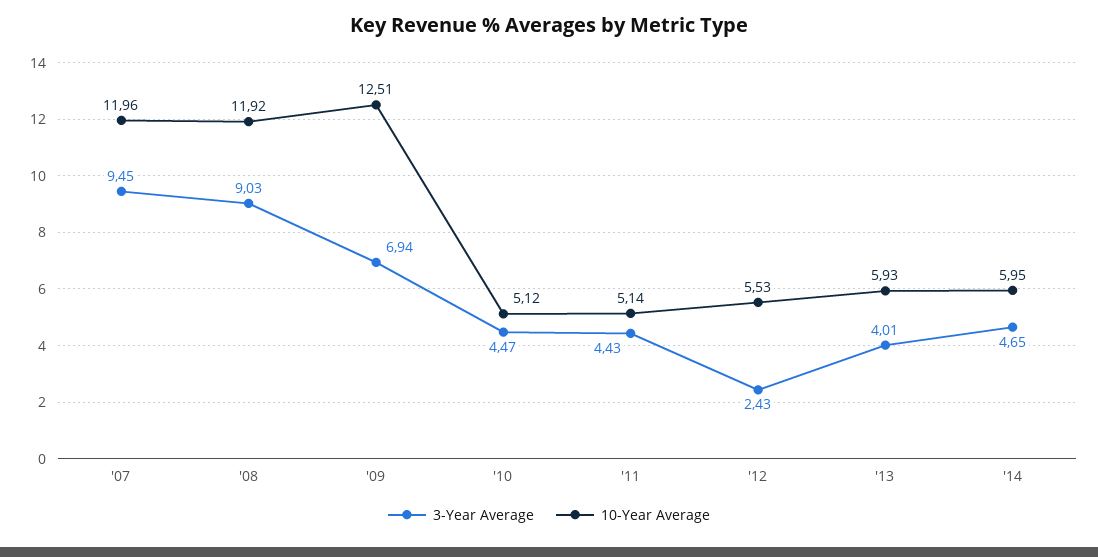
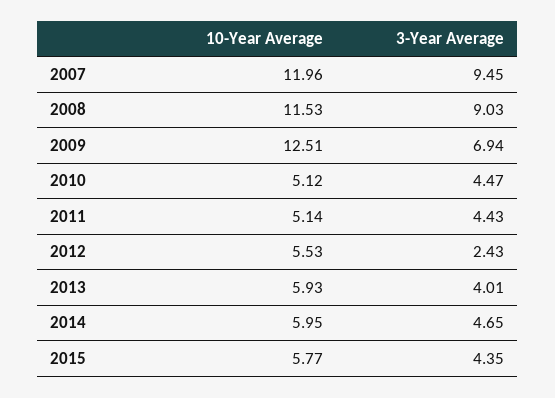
10-Year Average, '08: 11.92 -> 11.53
10-Year Average, 2015: none -> 5.77
3-Year Average, 2015: none -> 4.35

